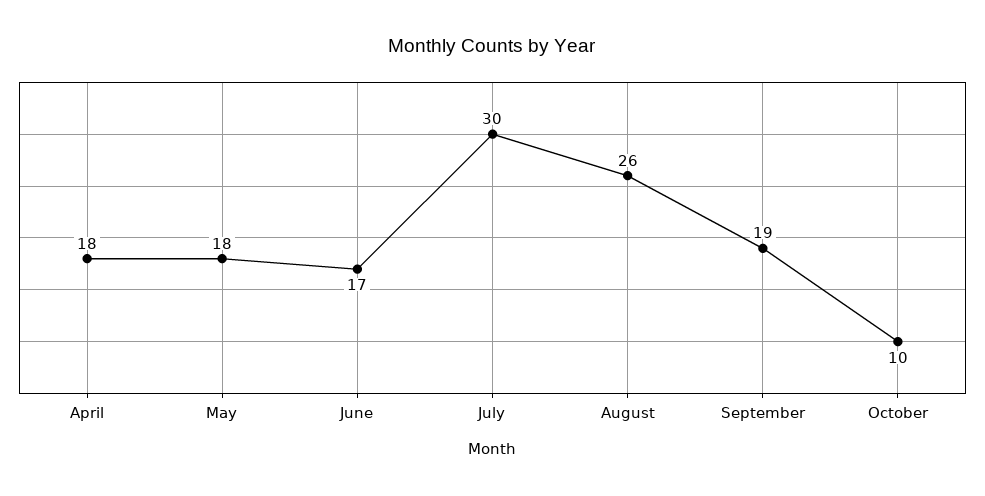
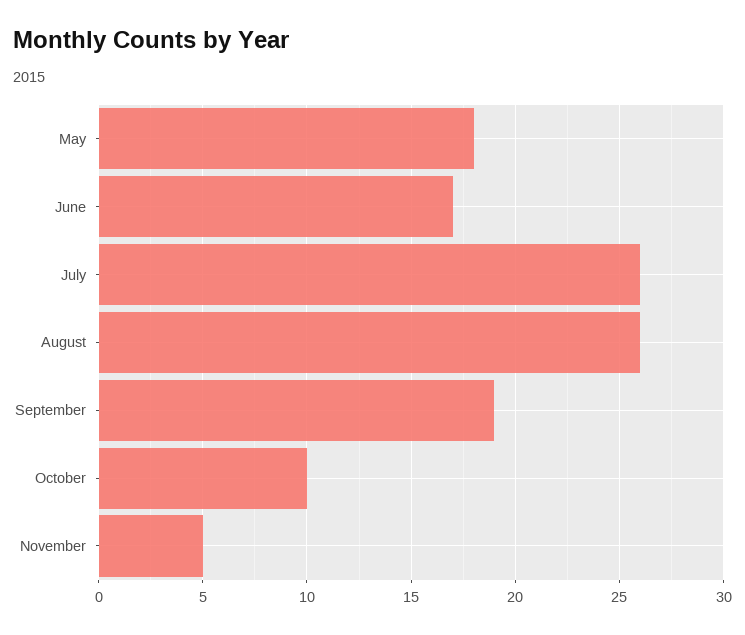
April: 18 -> none
July: 30 -> 26
November: none -> 5

